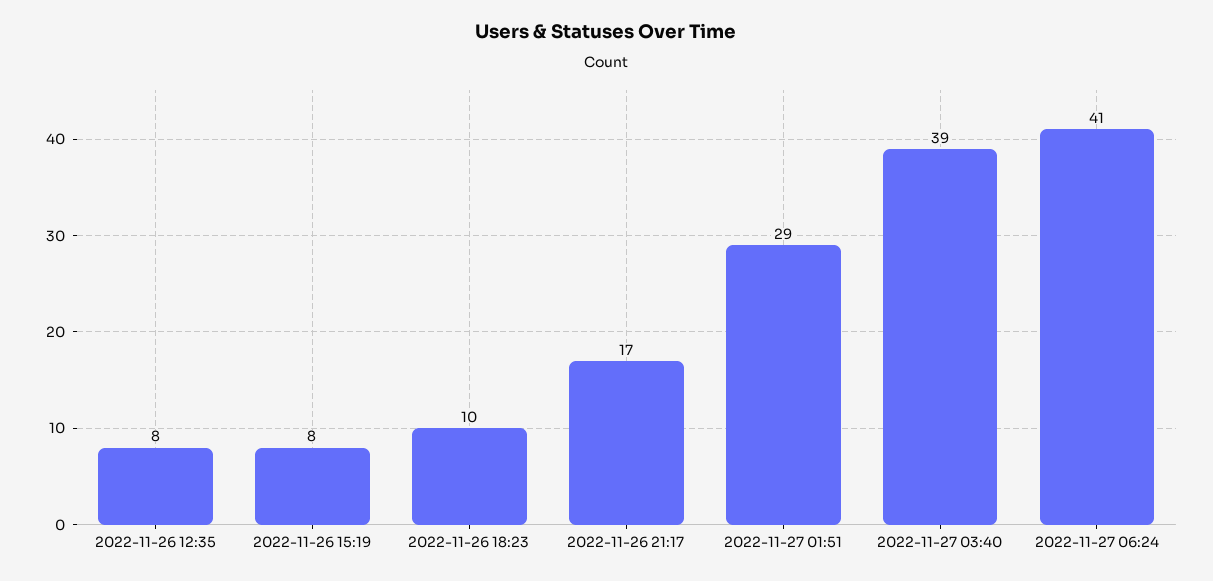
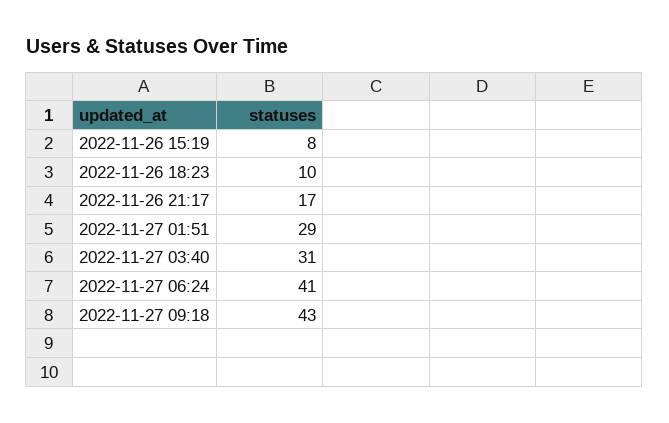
2022-11-26 12:35: 8 -> none
2022-11-27 03:40: 39 -> 31
2022-11-27 09:18: none -> 43

